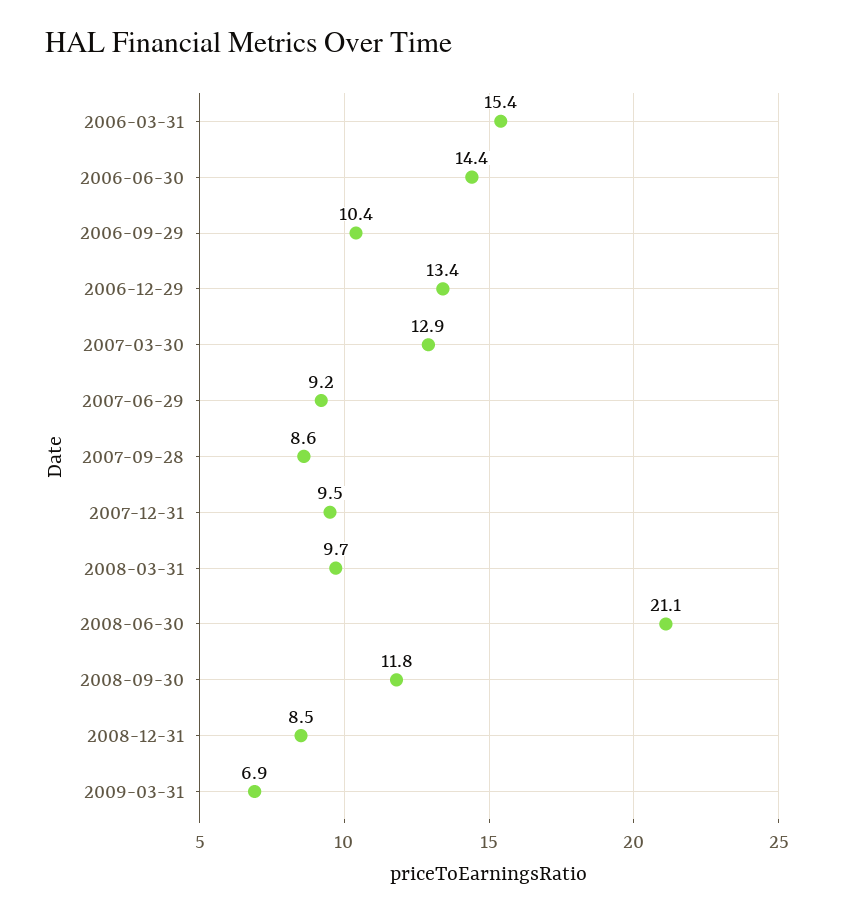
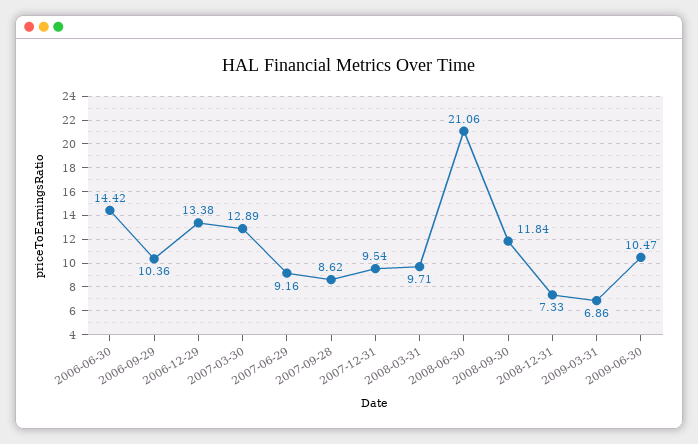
2006-03-31: 15.4 -> none
2008-12-31: 8.5 -> 7.33
2009-06-30: none -> 10.47

